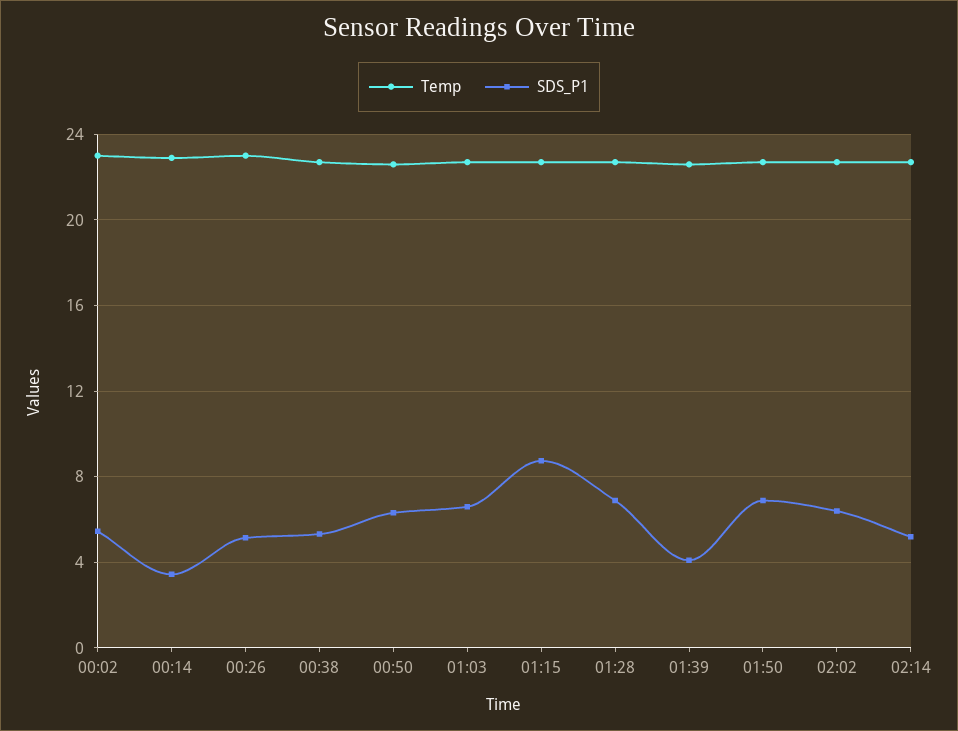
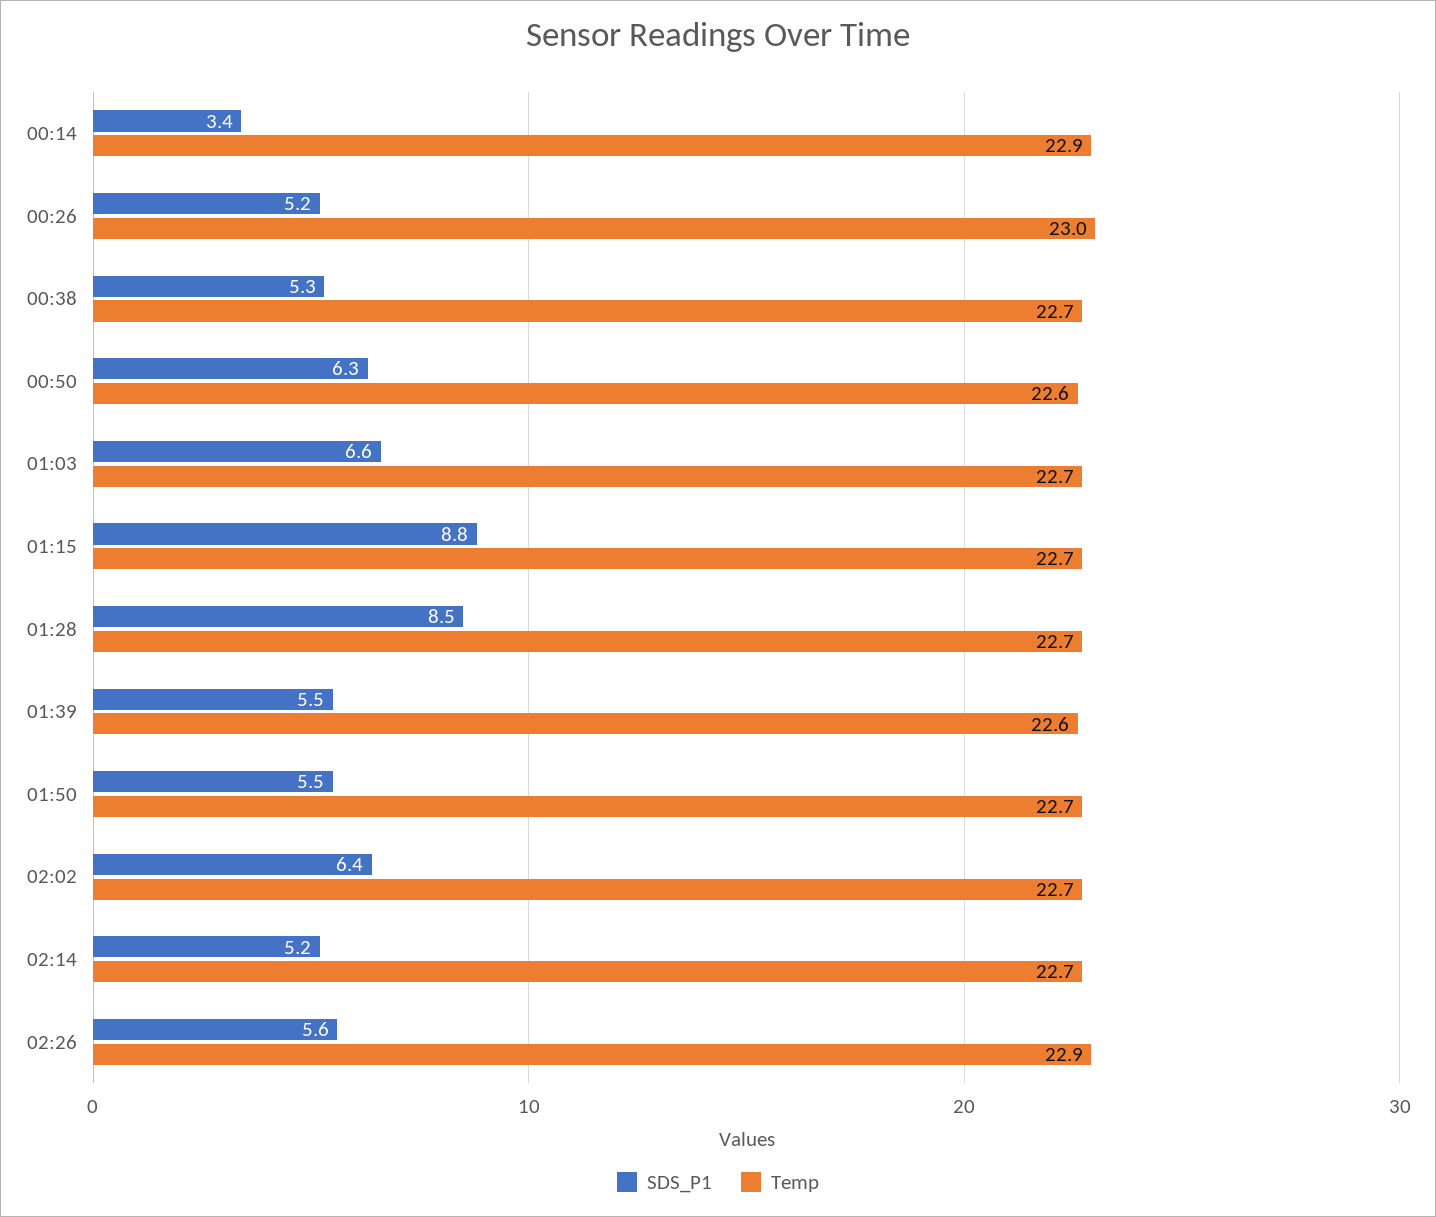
Temp, 00:02: 23 -> none
SDS_P1, 00:02: 5.5 -> none
SDS_P1, 01:28: 7 -> 8.5
SDS_P1, 01:39: 4 -> 5.5
SDS_P1, 01:50: 7 -> 5.5
SDS_P1, 02:26: none -> 5.6
Temp, 02:26: none -> 22.9

